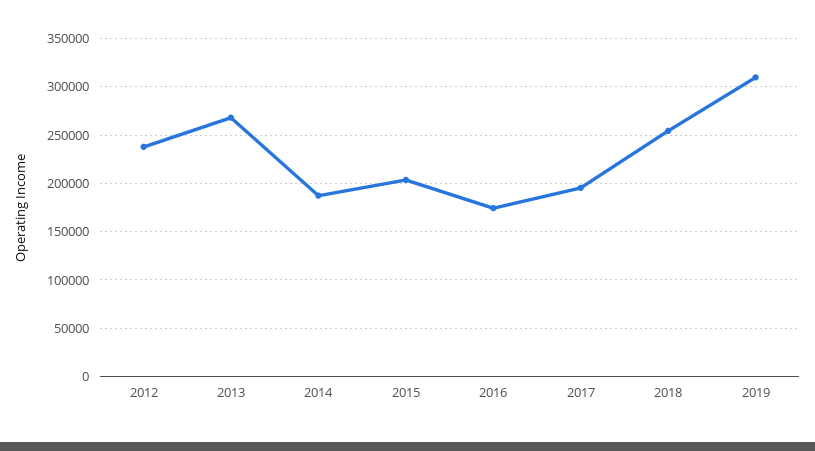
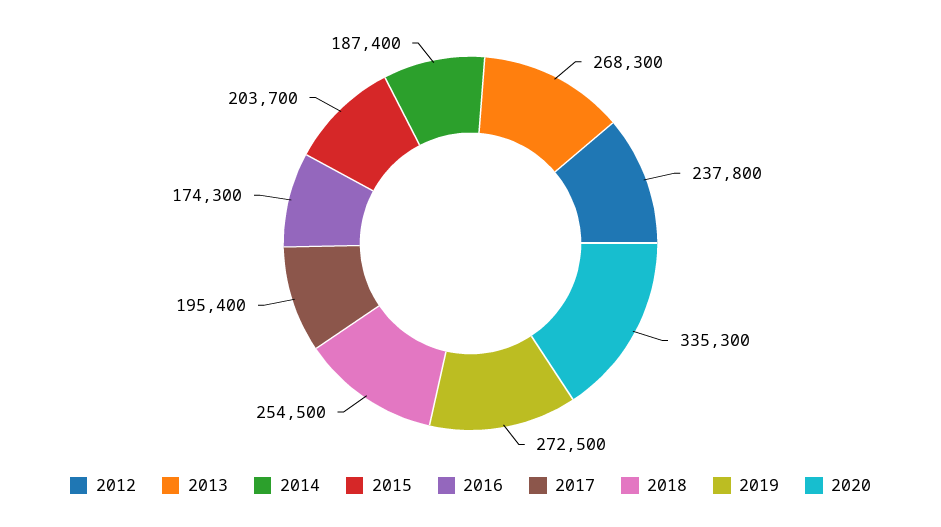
2019: 310000 -> 272500
2020: none -> 335300

